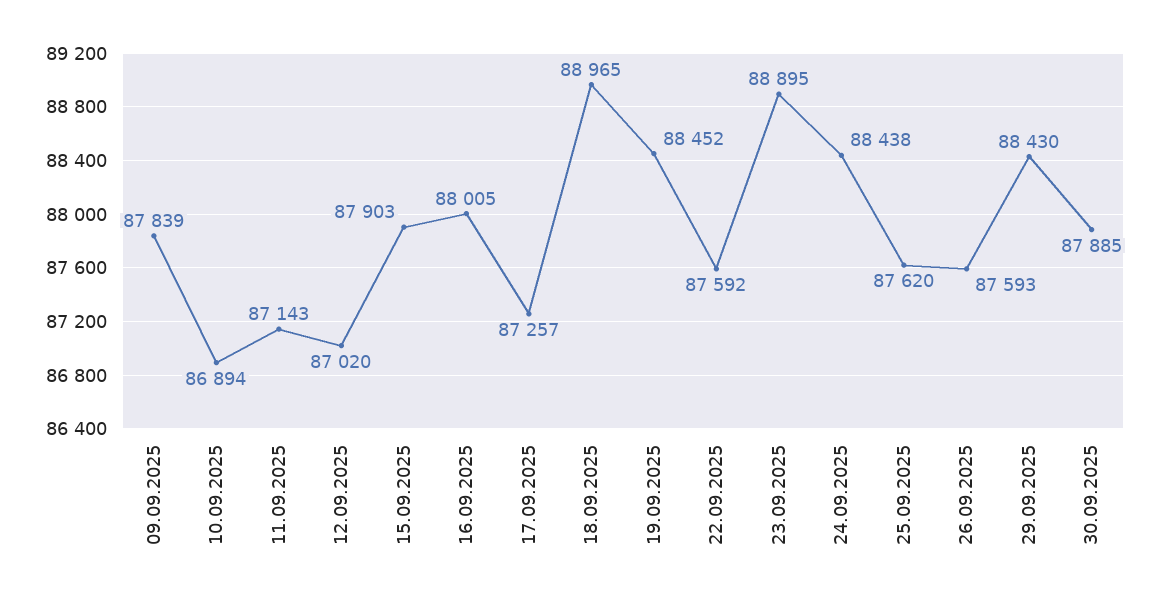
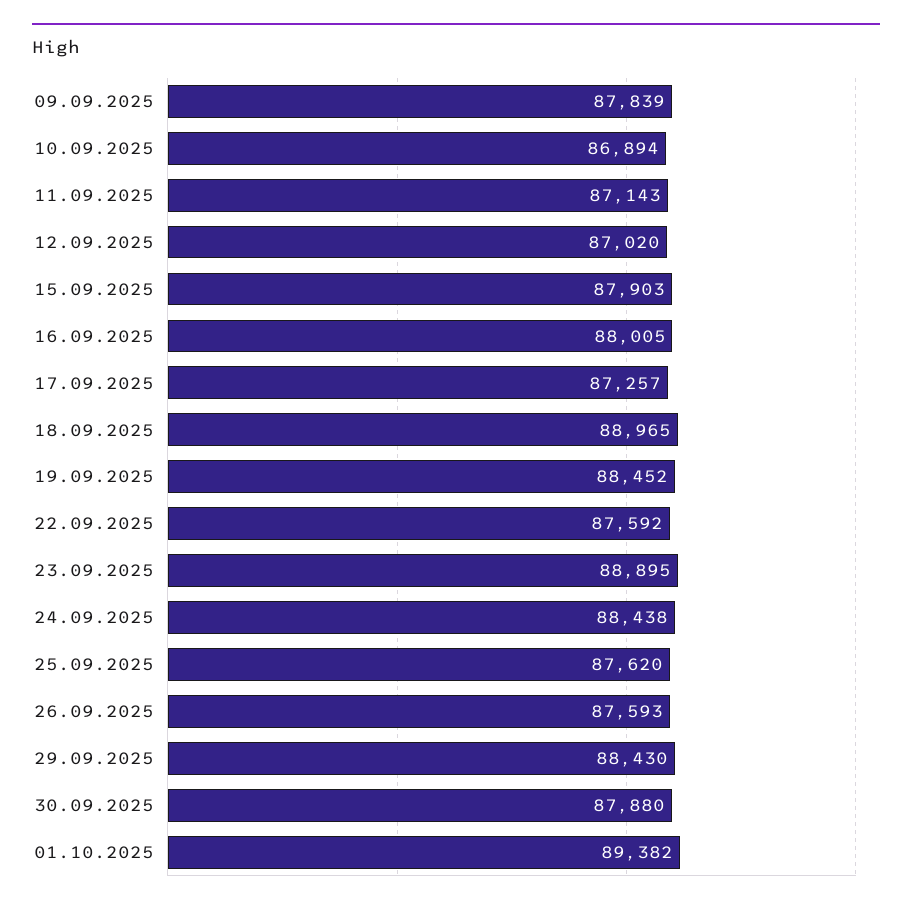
30.09.2025: 87885 -> 87880
01.10.2025: none -> 89382

